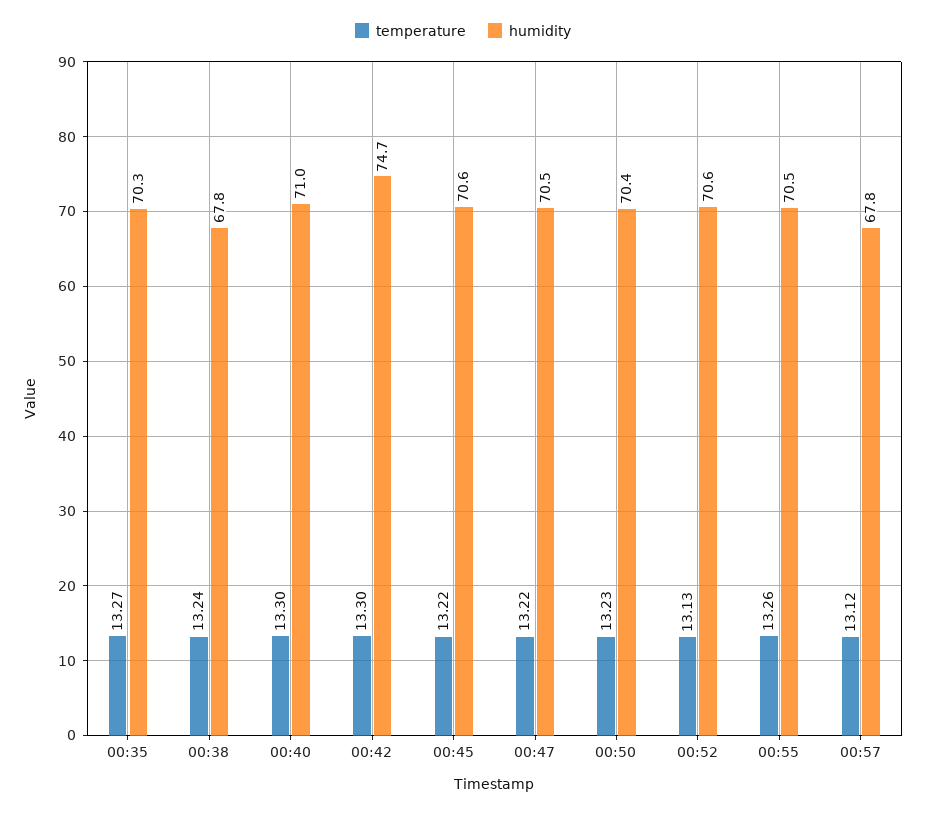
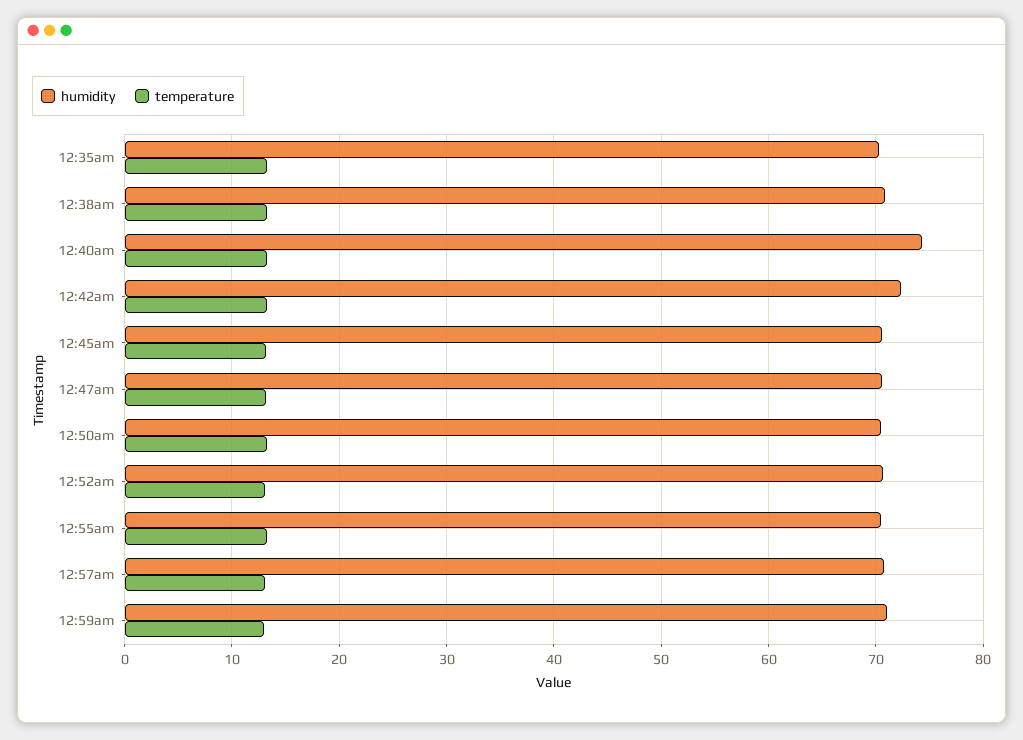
humidity, 00:38: 67.8 -> 71
humidity, 00:40: 71 -> 74
humidity, 00:42: 74.7 -> 72
humidity, 00:57: 67.8 -> 71
humidity, 12:59am: none -> 71
temperature, 12:59am: none -> 13

